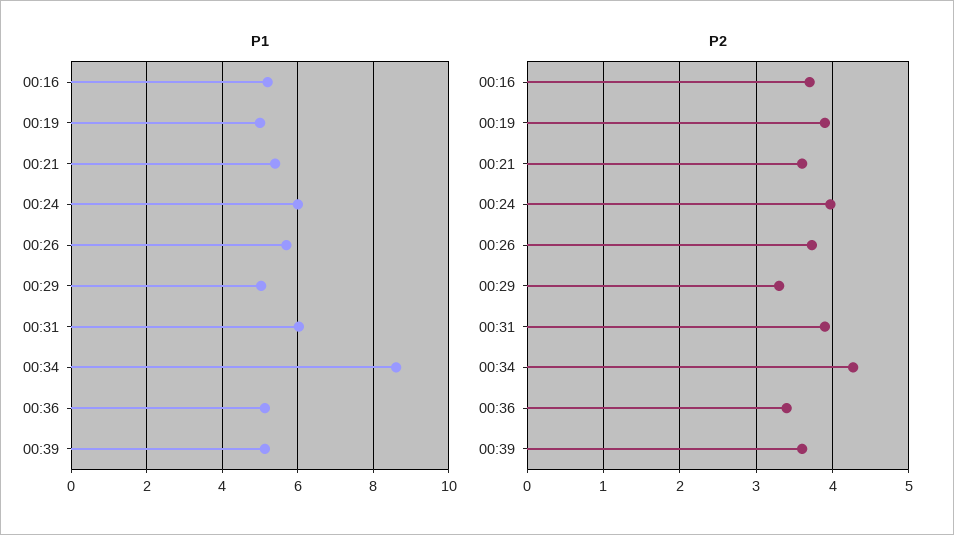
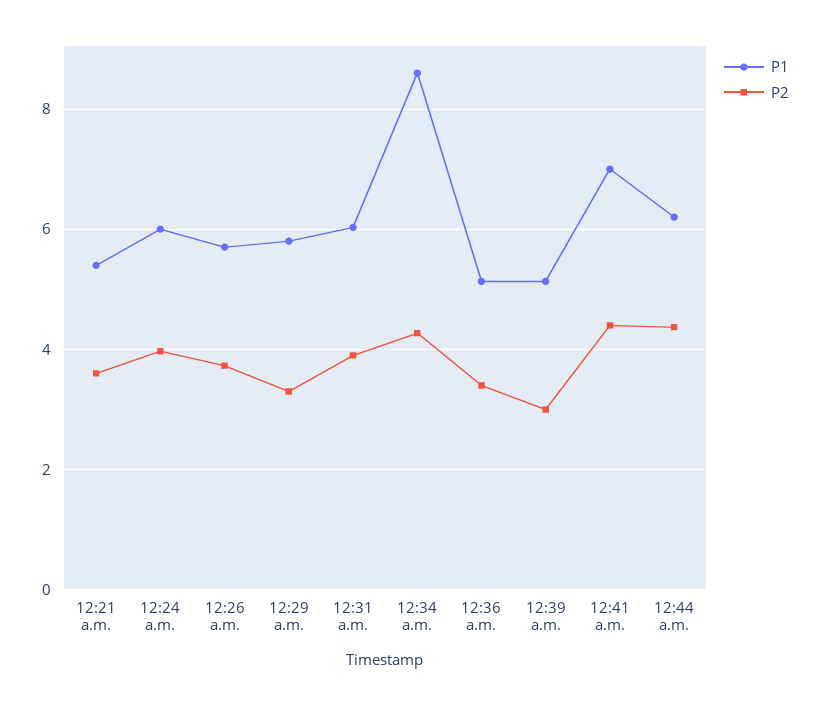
P1, 00:16: 5.2 -> none
P1, 00:19: 5 -> none
P1, 00:29: 5 -> 5.8
P2, 00:16: 3.7 -> none
P2, 00:19: 3.9 -> none
P2, 00:39: 3.6 -> 3
P1, 12:41 a.m.: none -> 7
P2, 12:41 a.m.: none -> 4.4
P1, 12:44 a.m.: none -> 6.2
P2, 12:44 a.m.: none -> 4.4

